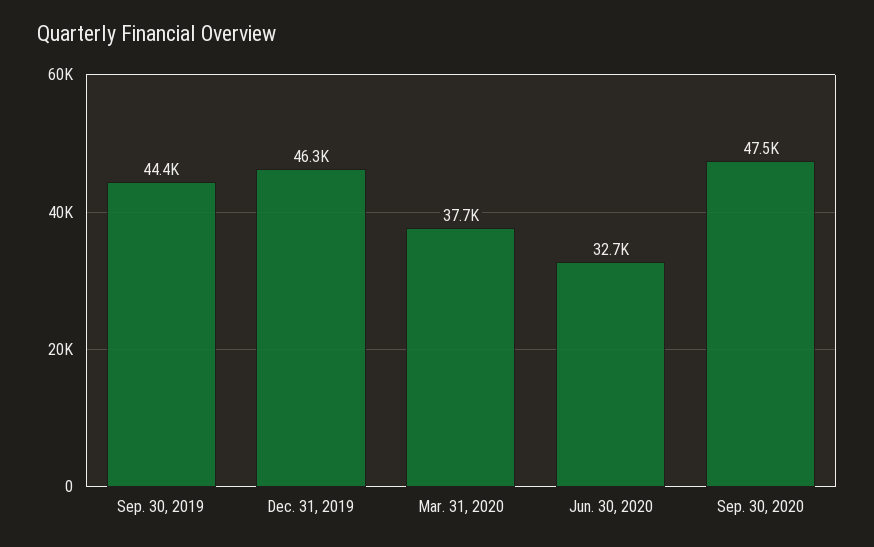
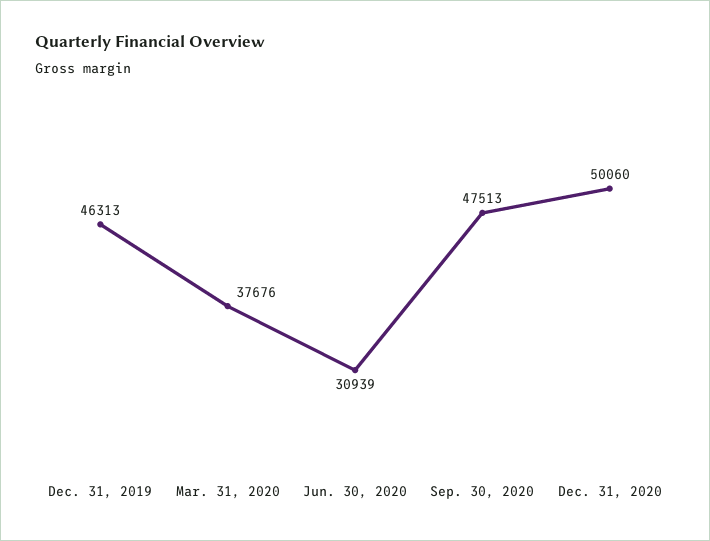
Sep. 30, 2019: 44400 -> none
Jun. 30, 2020: 32700 -> 30939
Dec. 31, 2020: none -> 50060

